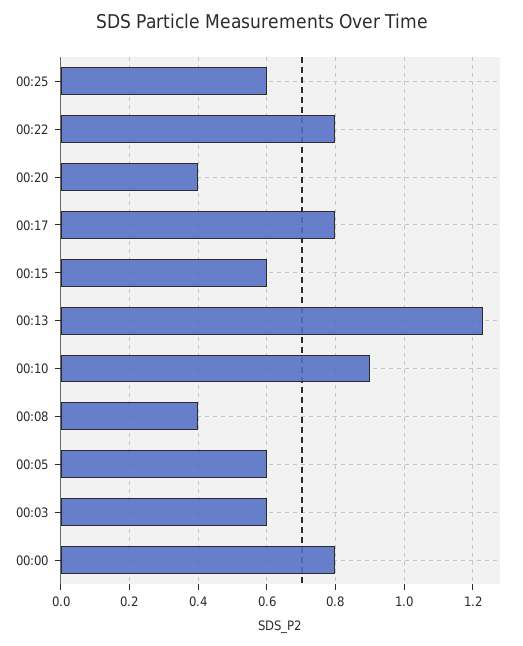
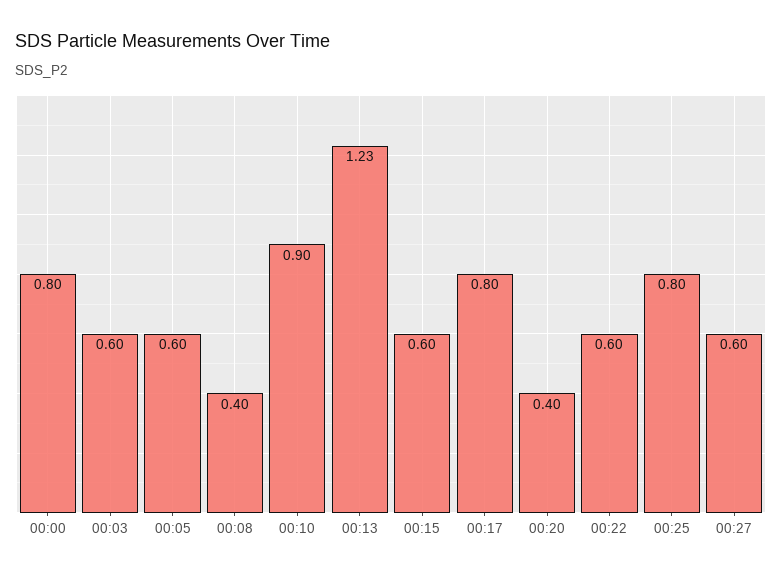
00:25: 0.6 -> 0.8
00:22: 0.8 -> 0.6
00:27: none -> 0.6

